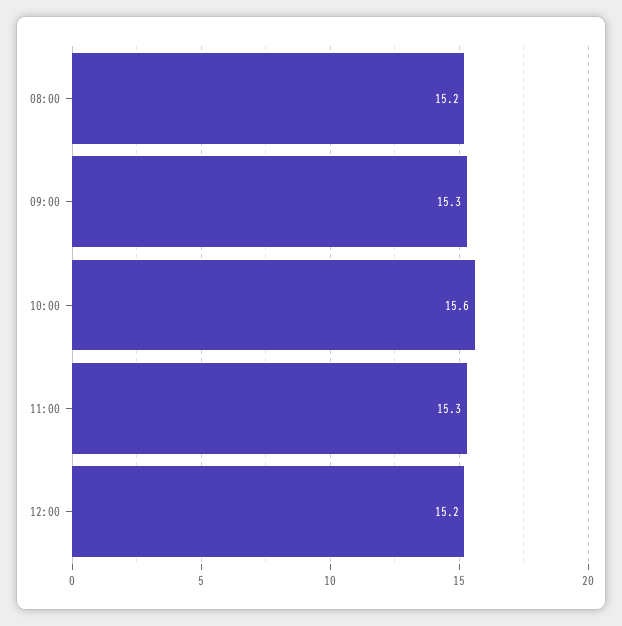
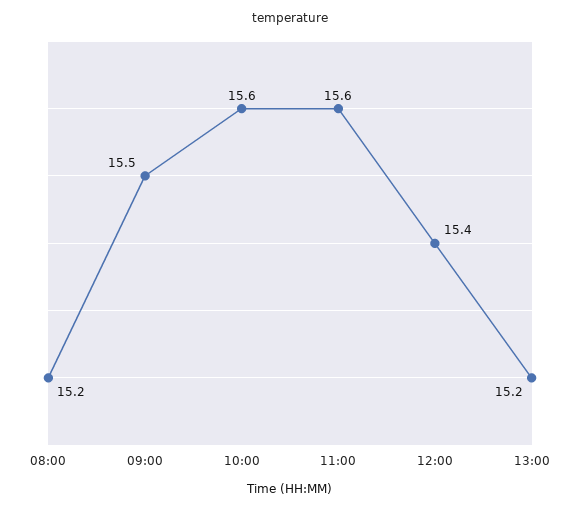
09:00: 15.3 -> 15.5
11:00: 15.3 -> 15.6
12:00: 15.2 -> 15.4
13:00: none -> 15.2

